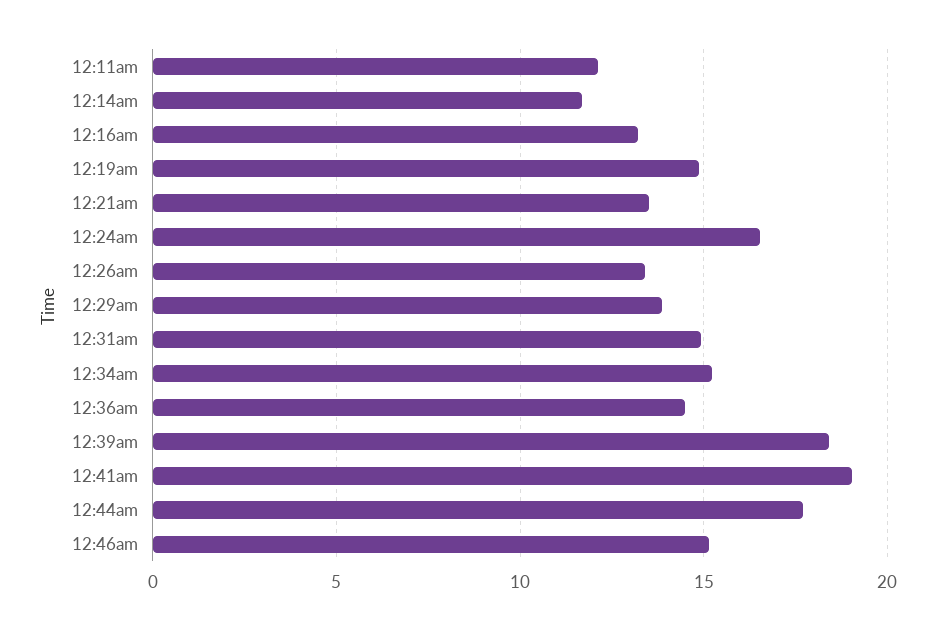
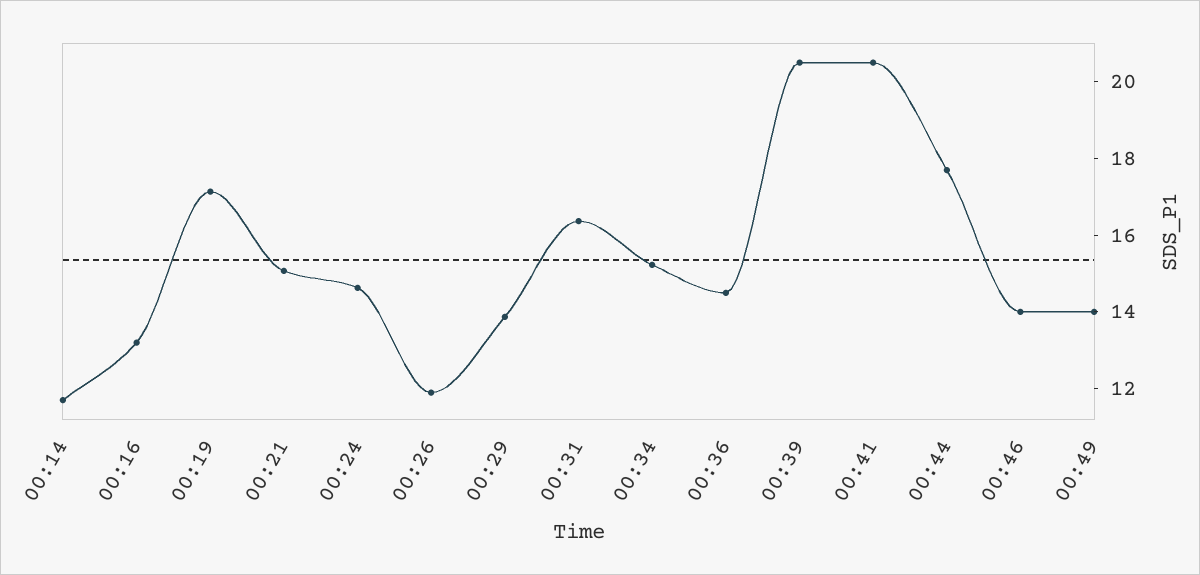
12:11am: 12 -> none
12:19am: 15 -> 17
12:21am: 13.5 -> 15
12:24am: 16.5 -> 14.5
12:26am: 13.5 -> 12
12:31am: 15 -> 16.5
12:39am: 18.5 -> 20.5
12:41am: 19 -> 20.5
12:46am: 15 -> 14
00:49: none -> 14

